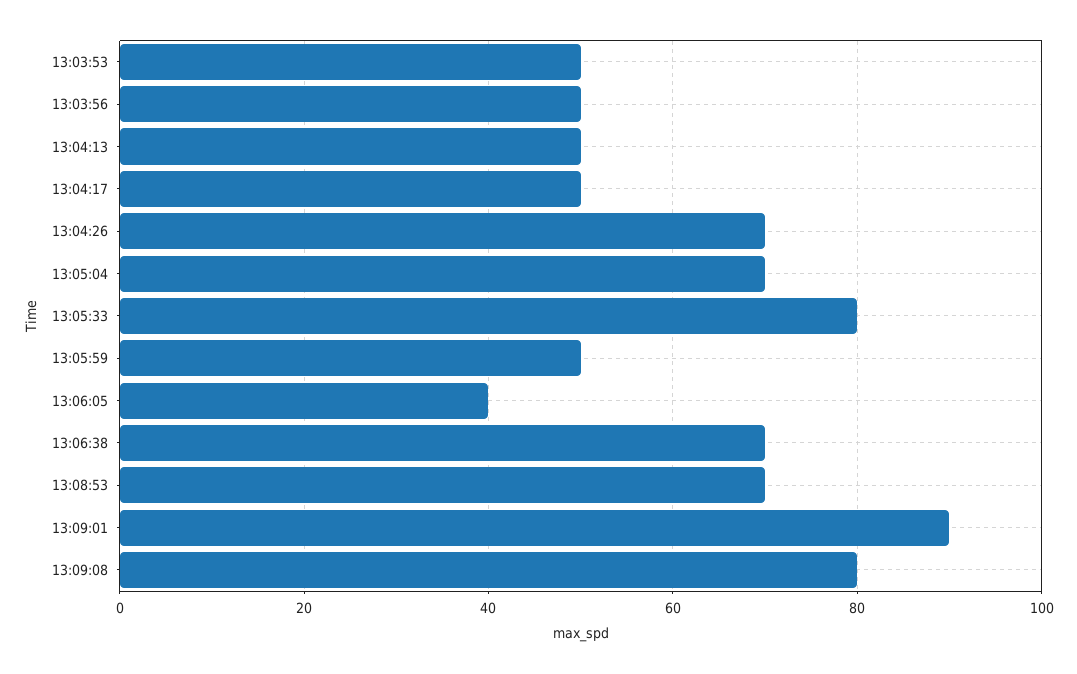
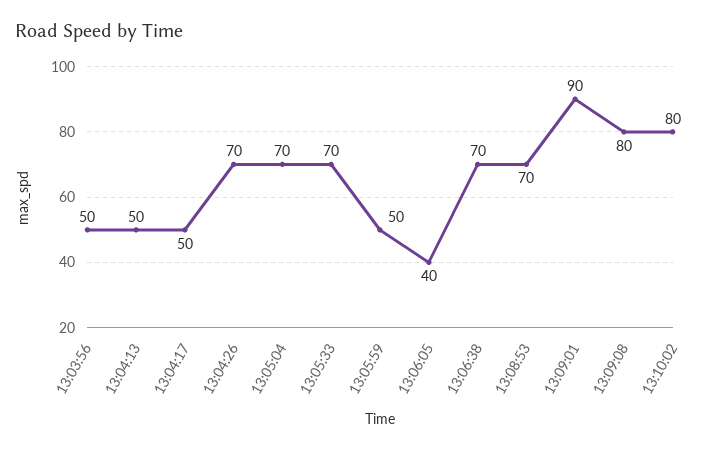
13:03:53: 50 -> none
13:05:33: 80 -> 70
13:10:02: none -> 80

